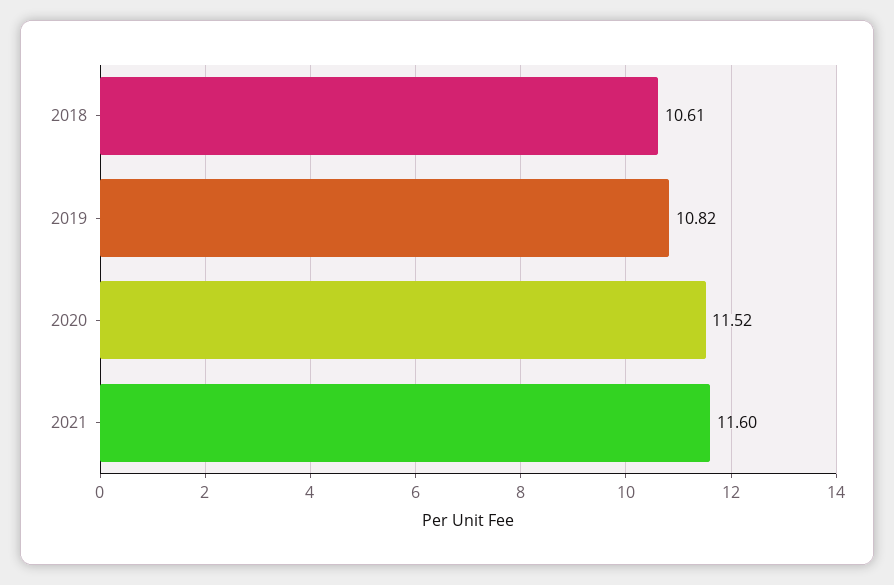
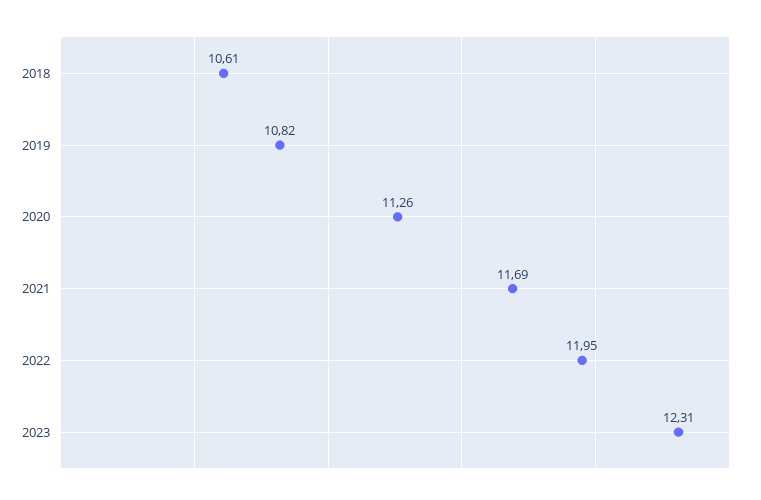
2020: 11.52 -> 11.26
2021: 11.6 -> 11.69
2022: none -> 11.95
2023: none -> 12.31

